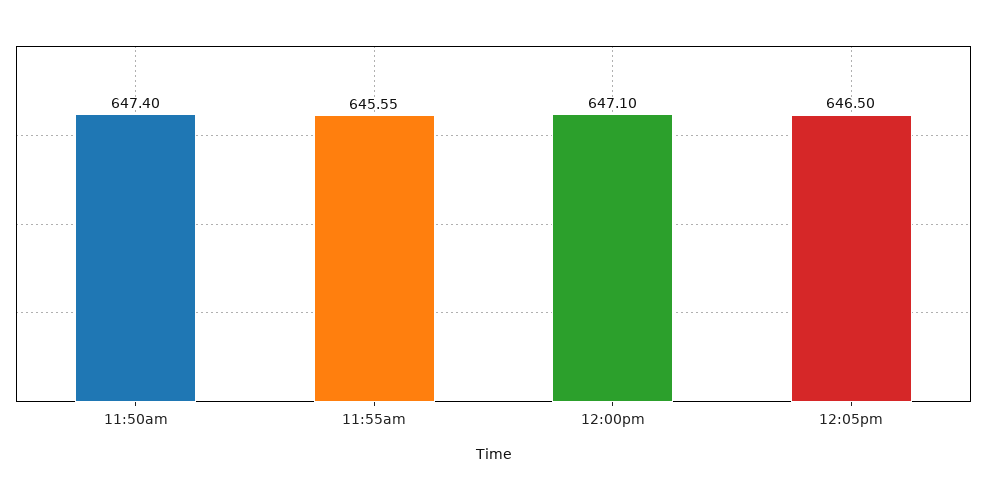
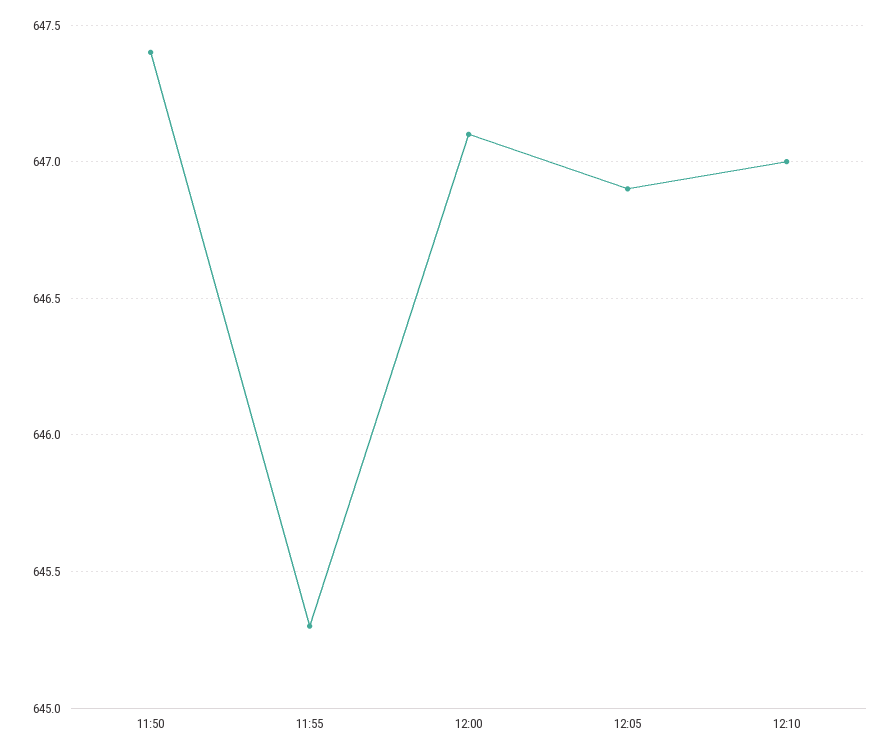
11:55am: 645.55 -> 645.3
12:05pm: 646.5 -> 646.9
12:10: none -> 647

